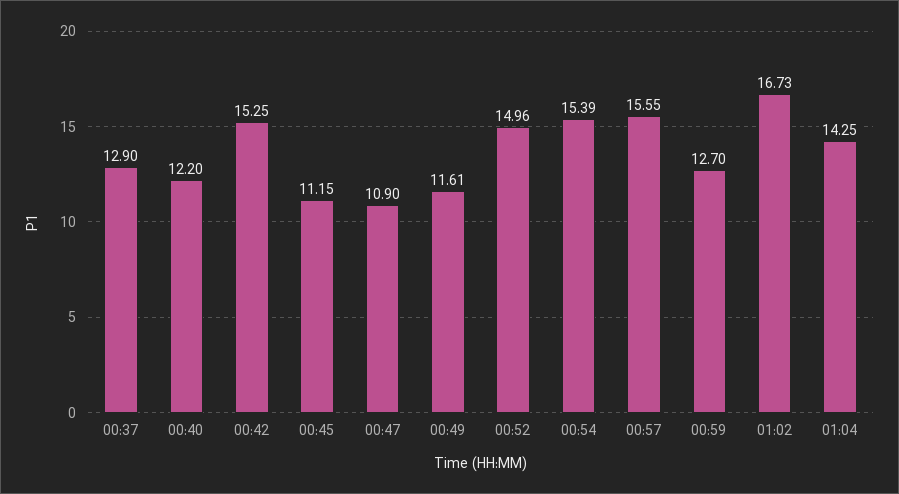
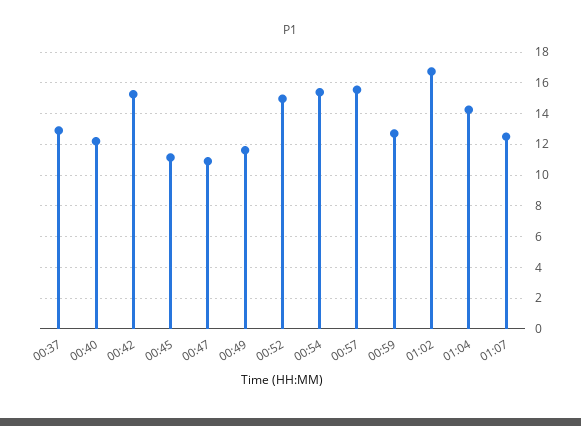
01:07: none -> 12.5

